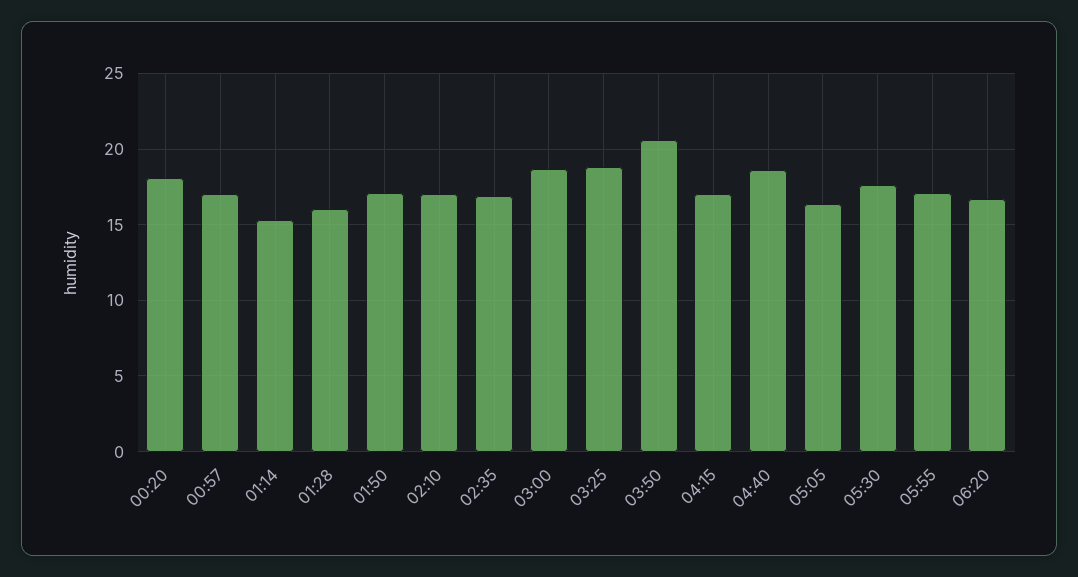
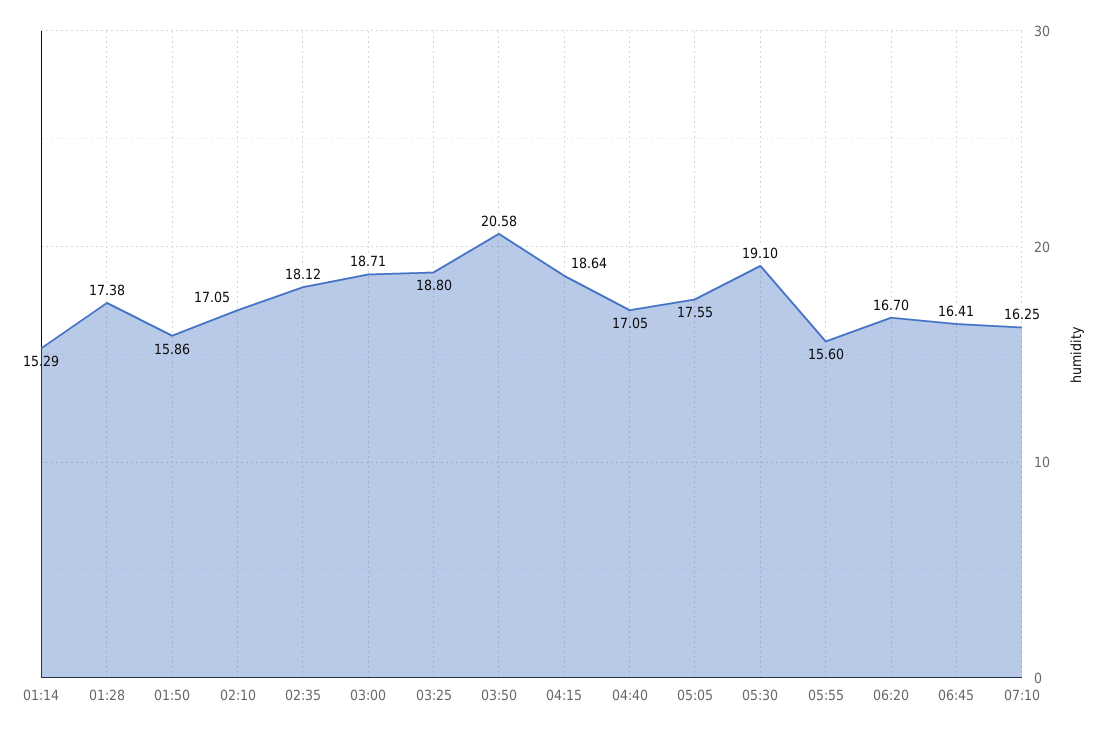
00:20: 18 -> none
00:57: 17 -> none
01:28: 16 -> 17.38
01:50: 17 -> 15.86
02:35: 17 -> 18.12
04:15: 17 -> 18.64
04:40: 18.5 -> 17.05
05:05: 16.5 -> 17.55
05:30: 17.5 -> 19.1
05:55: 17 -> 15.6
06:45: none -> 16.41
07:10: none -> 16.25

